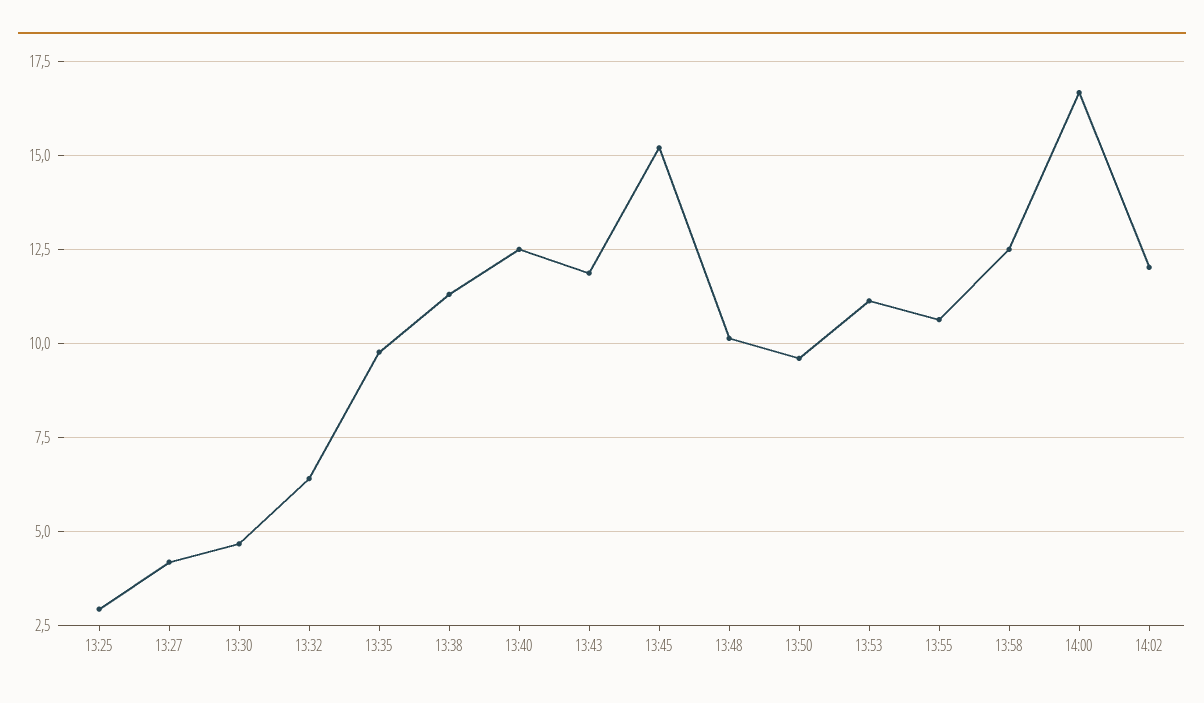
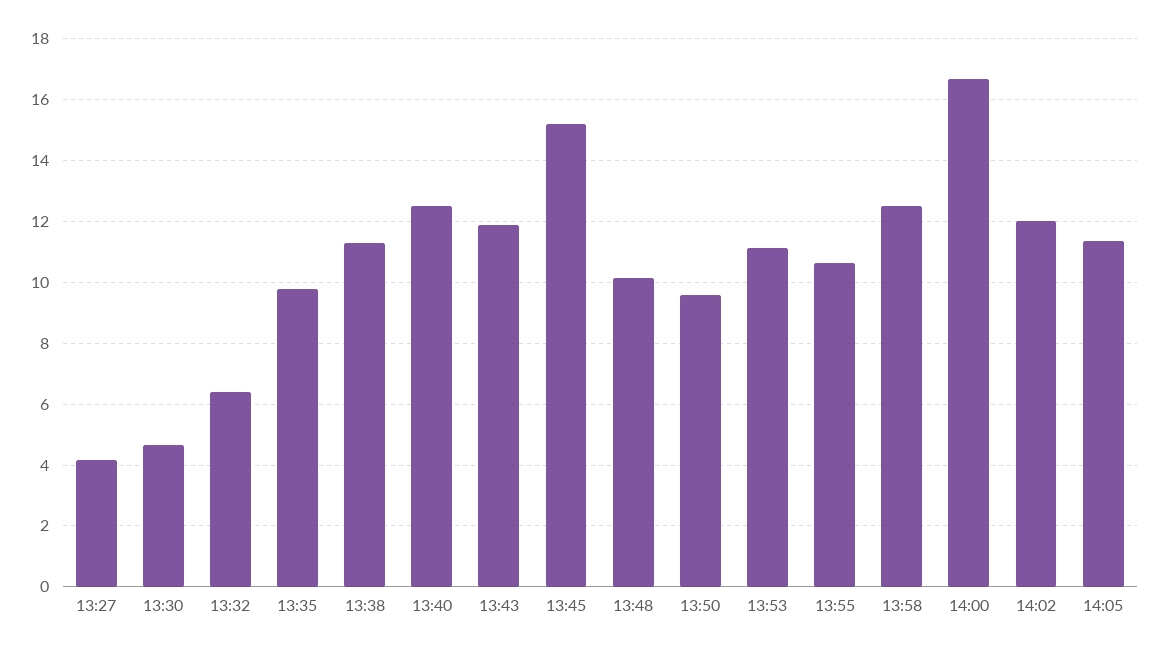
13:25: 3 -> none
14:05: none -> 11.4

